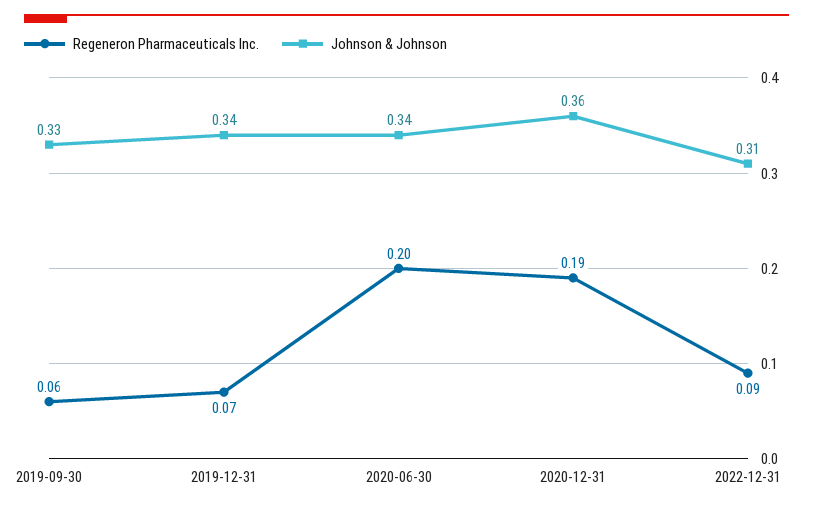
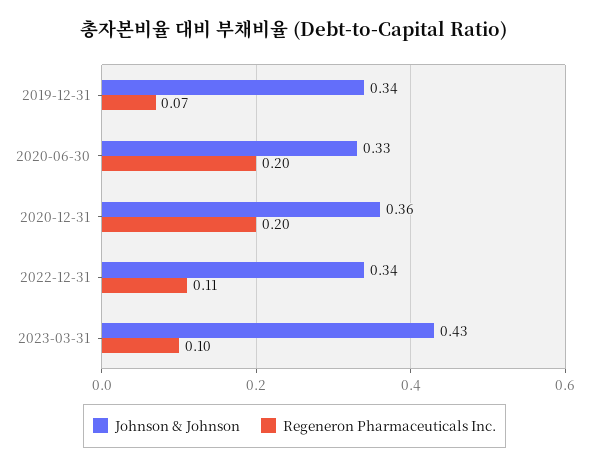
Regeneron Pharmaceuticals Inc., 2019-09-30: 0.06 -> none
Johnson & Johnson, 2019-09-30: 0.33 -> none
Johnson & Johnson, 2020-06-30: 0.34 -> 0.33
Regeneron Pharmaceuticals Inc., 2020-12-31: 0.19 -> 0.2
Regeneron Pharmaceuticals Inc., 2022-12-31: 0.09 -> 0.11
Johnson & Johnson, 2022-12-31: 0.31 -> 0.34
Johnson & Johnson, 2023-03-31: none -> 0.43
Regeneron Pharmaceuticals Inc., 2023-03-31: none -> 0.1

